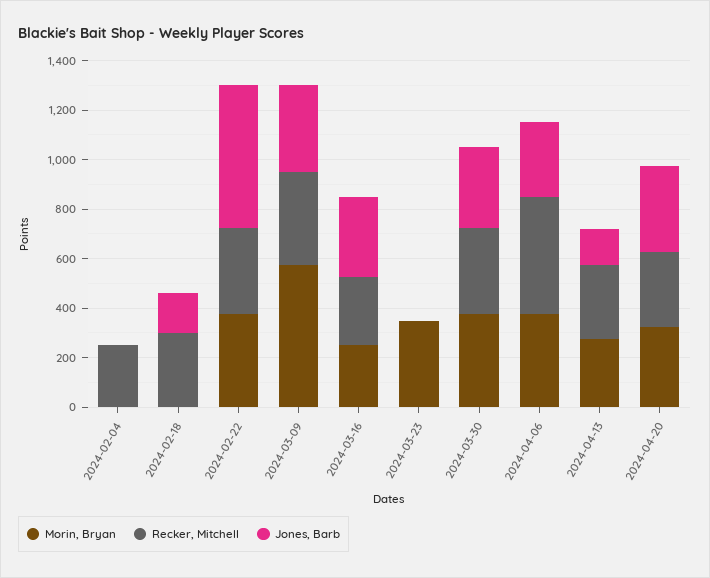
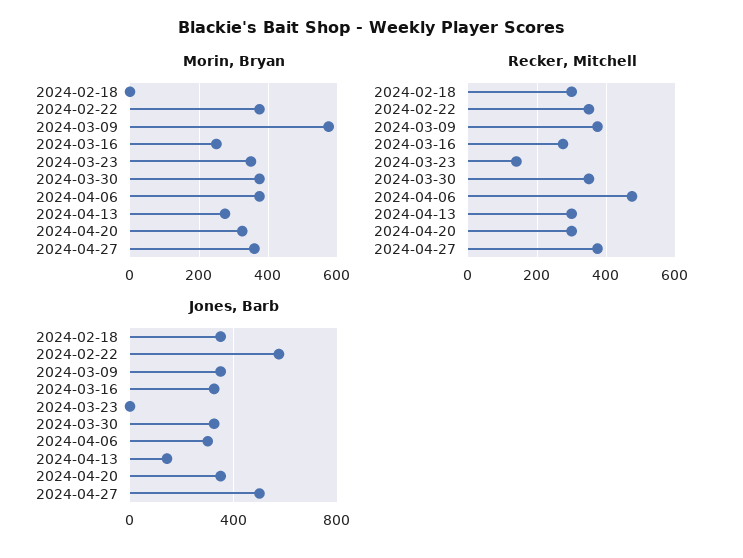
Morin, Bryan, 2024-02-04: 0 -> none
Recker, Mitchell, 2024-02-04: 250 -> none
Jones, Barb, 2024-02-04: 0 -> none
Jones, Barb, 2024-02-18: 150 -> 350
Recker, Mitchell, 2024-03-23: 0 -> 140
Morin, Bryan, 2024-04-27: none -> 360
Recker, Mitchell, 2024-04-27: none -> 380
Jones, Barb, 2024-04-27: none -> 500

